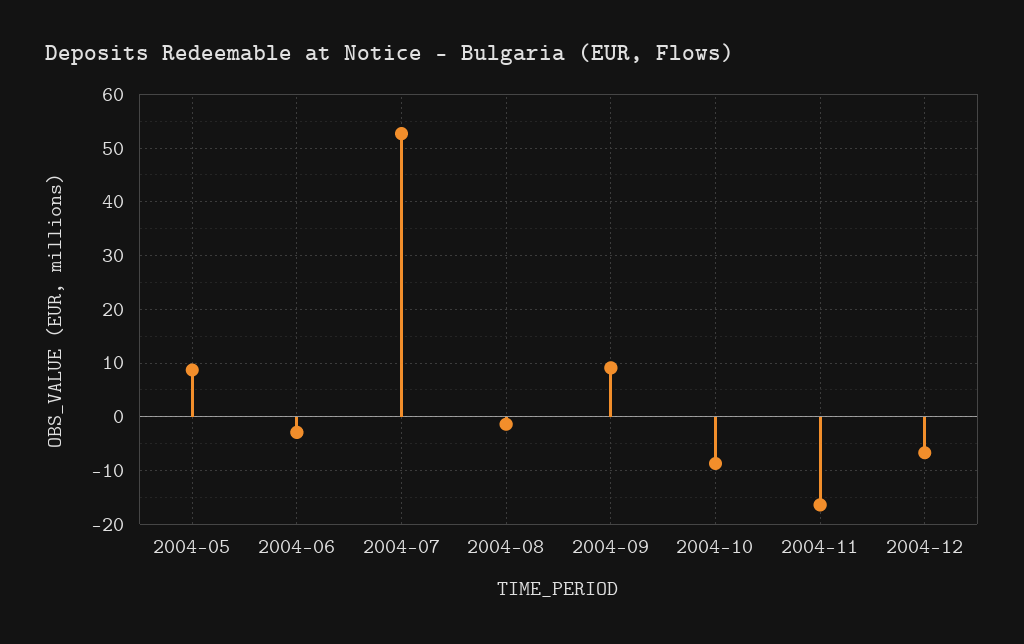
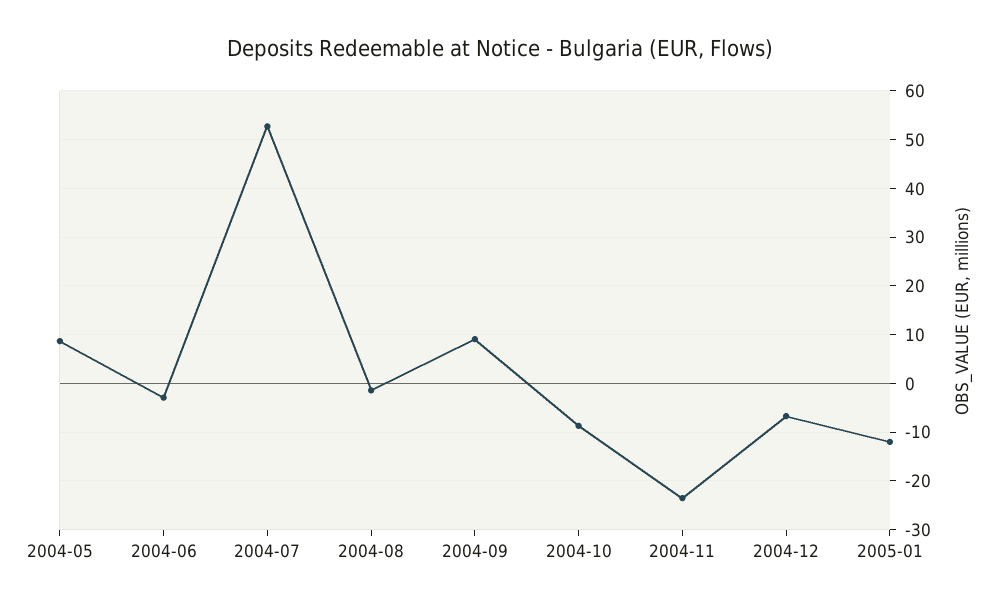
2004-11: -16 -> -24
2005-01: none -> -12

